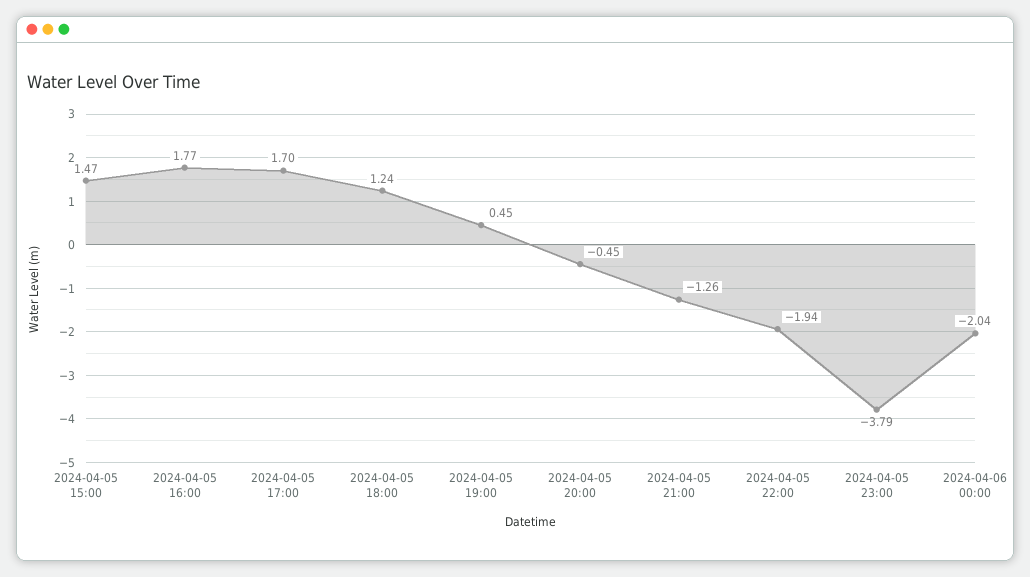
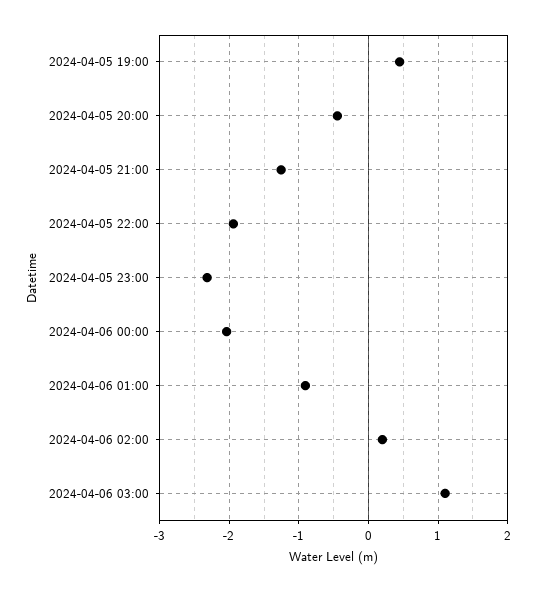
2024-04-05 15:00: 1.47 -> none
2024-04-05 16:00: 1.77 -> none
2024-04-05 17:00: 1.7 -> none
2024-04-05 18:00: 1.24 -> none
2024-04-05 23:00: -3.79 -> -2.3
2024-04-06 01:00: none -> -0.9
2024-04-06 02:00: none -> 0.2
2024-04-06 03:00: none -> 1.1

